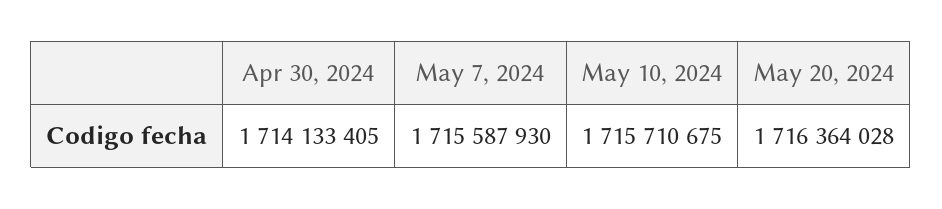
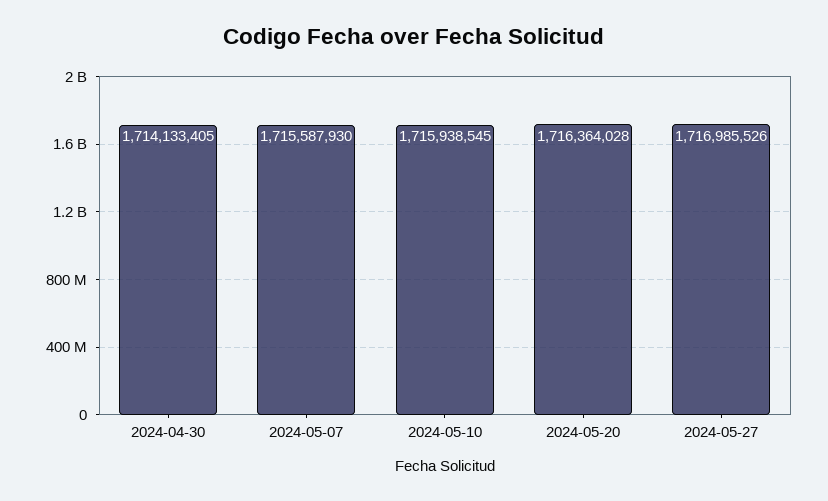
May 10, 2024: 1715710675 -> 1715938545
2024-05-27: none -> 1716985526

